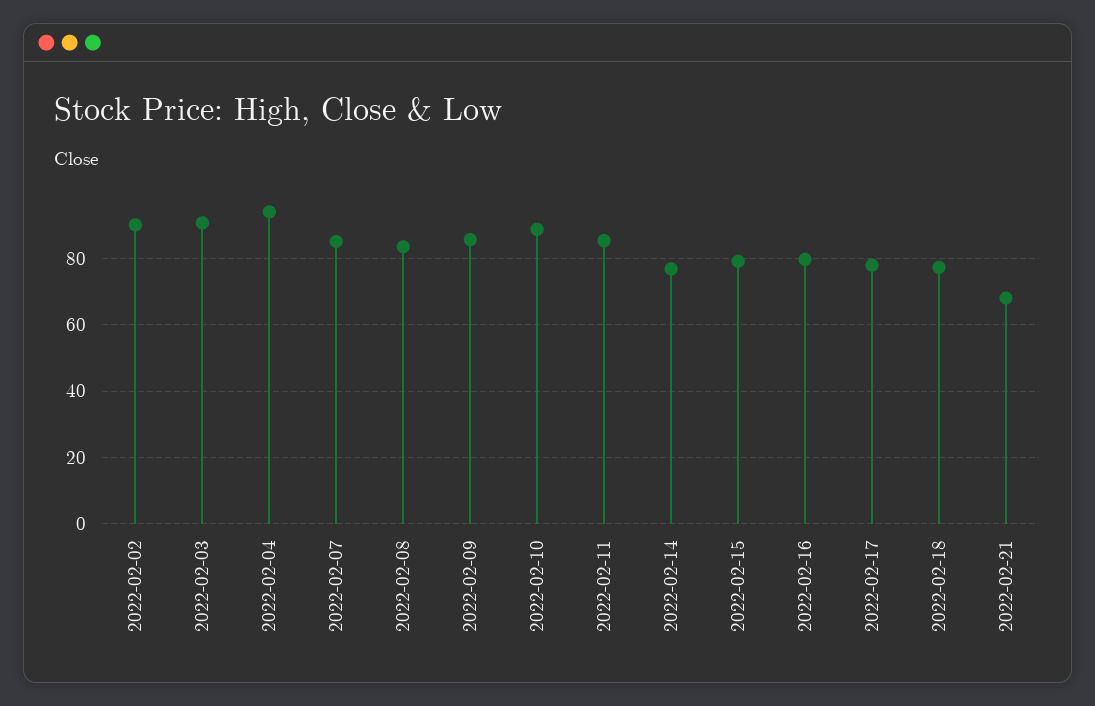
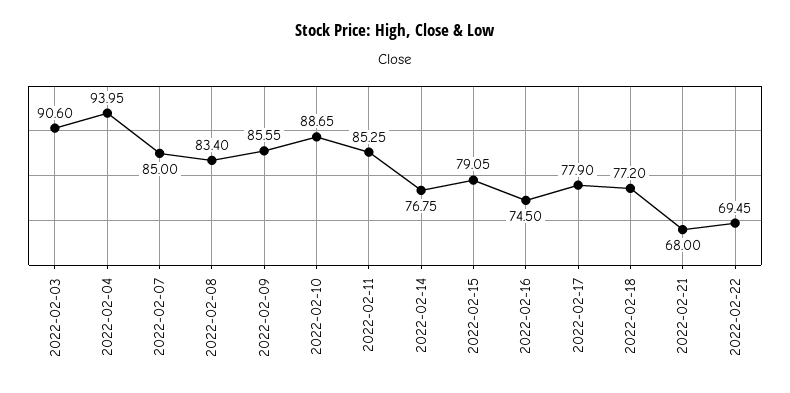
2022-02-02: 90 -> none
2022-02-16: 80 -> 74.5
2022-02-22: none -> 69.45

